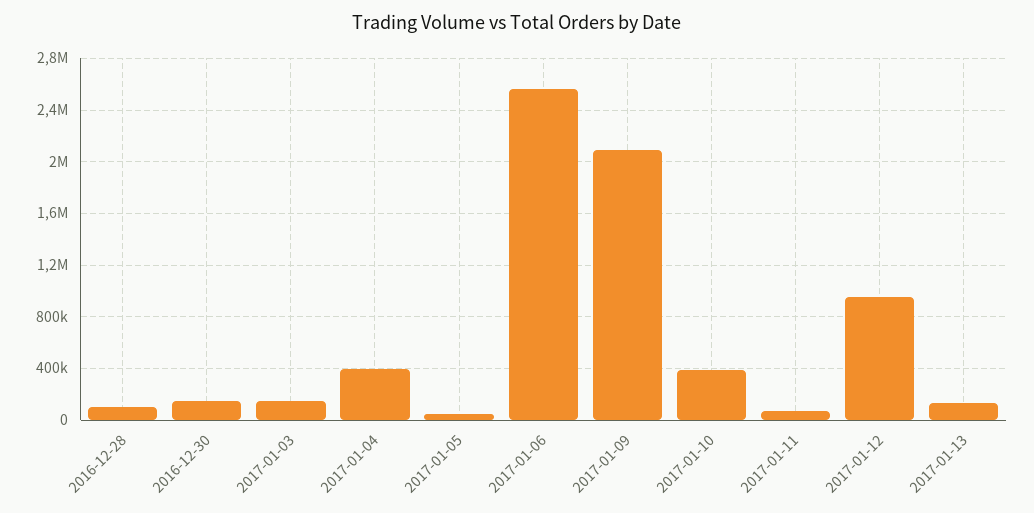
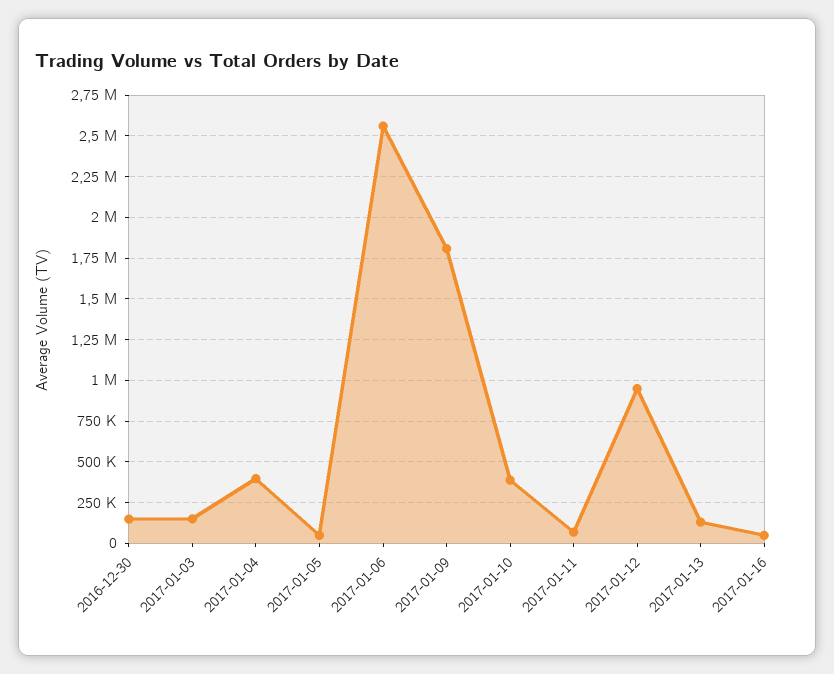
2016-12-28: 100000 -> none
2017-01-09: 2100000 -> 1800000
2017-01-16: none -> 50000

